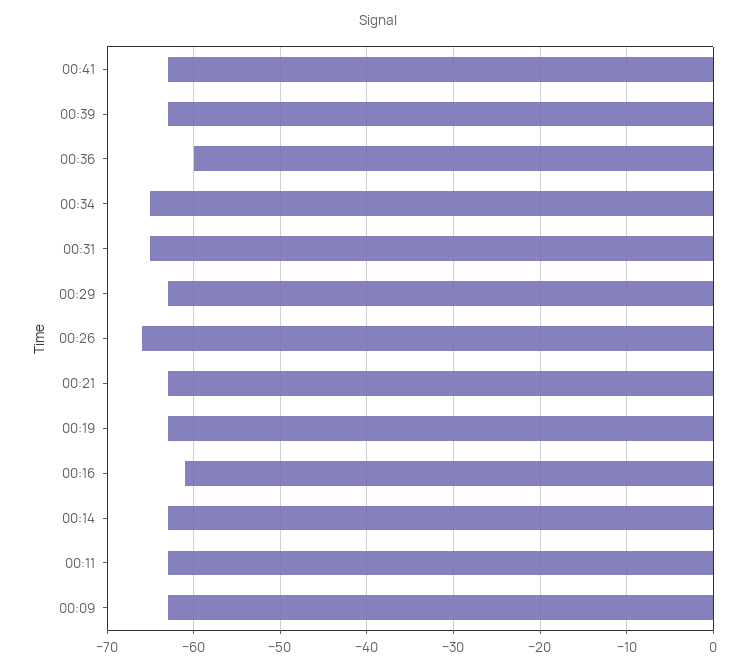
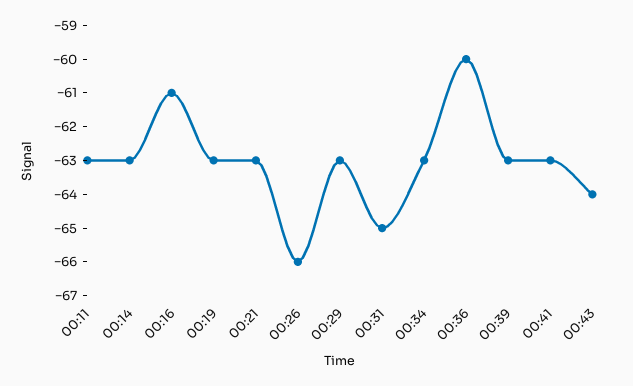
00:34: -65 -> -63
00:09: -63 -> none
00:43: none -> -64

